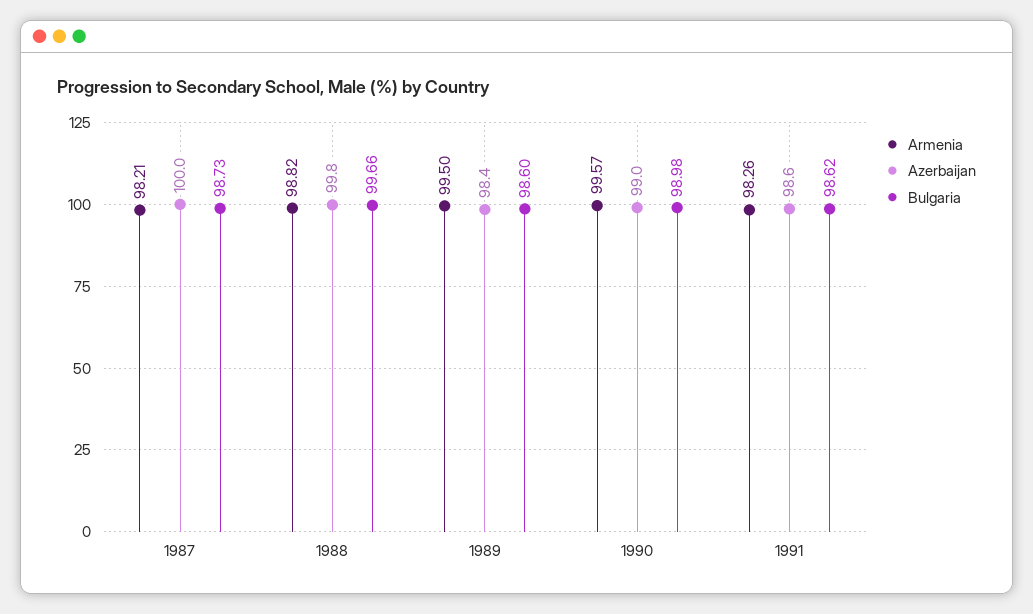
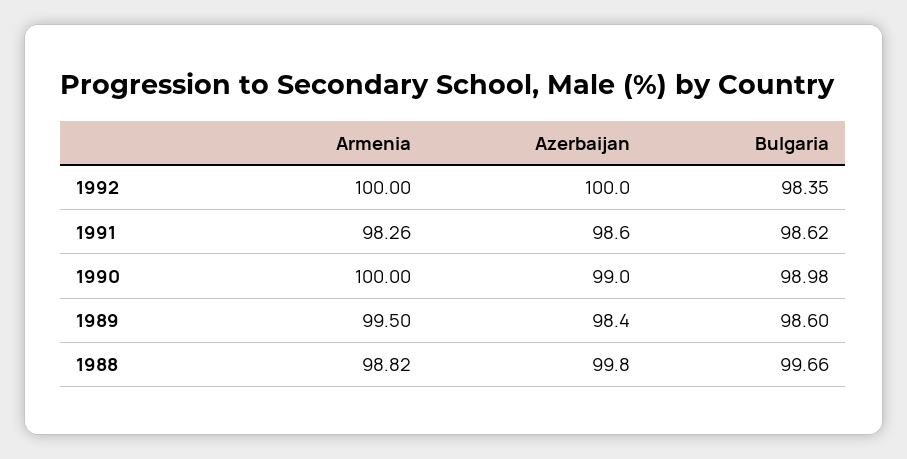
Armenia, 1987: 98.21 -> none
Azerbaijan, 1987: 100 -> none
Bulgaria, 1987: 98.73 -> none
Armenia, 1990: 99.57 -> 100
Armenia, 1992: none -> 100
Azerbaijan, 1992: none -> 100
Bulgaria, 1992: none -> 98.35

